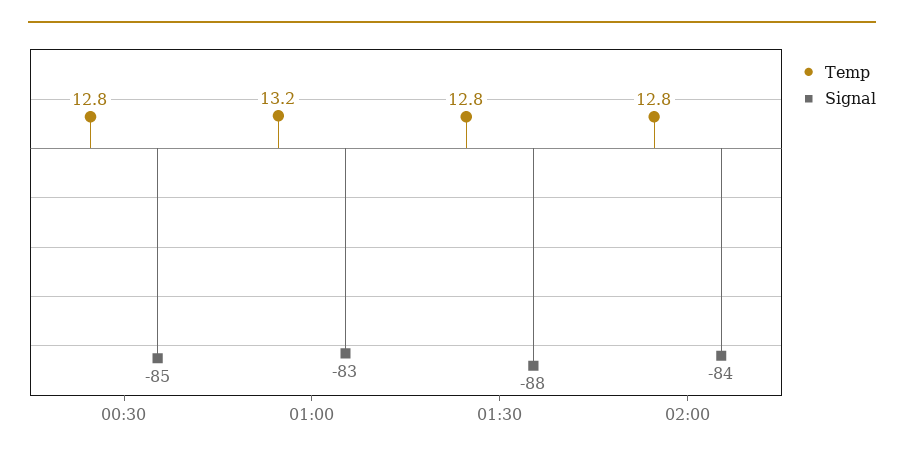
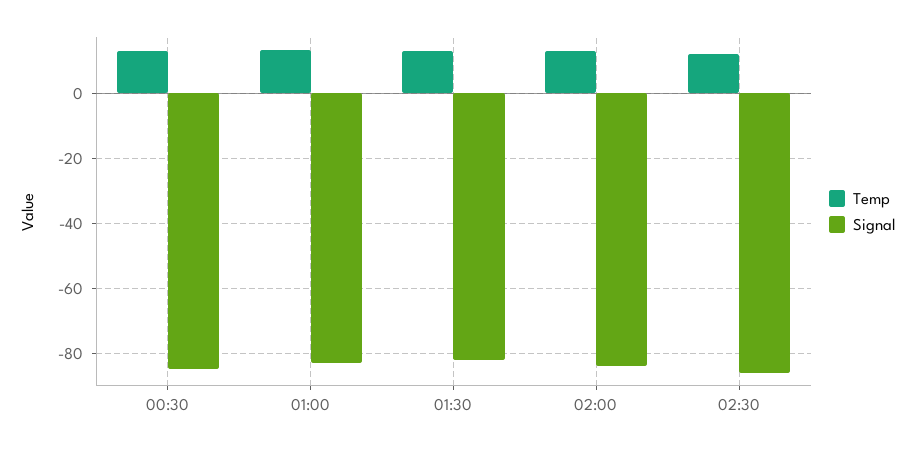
Signal, 01:30: -88 -> -82
Temp, 02:30: none -> 12
Signal, 02:30: none -> -86

